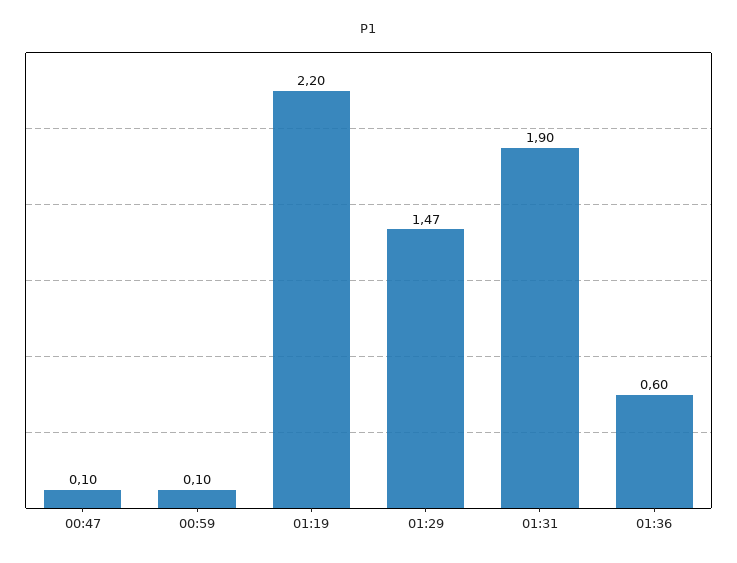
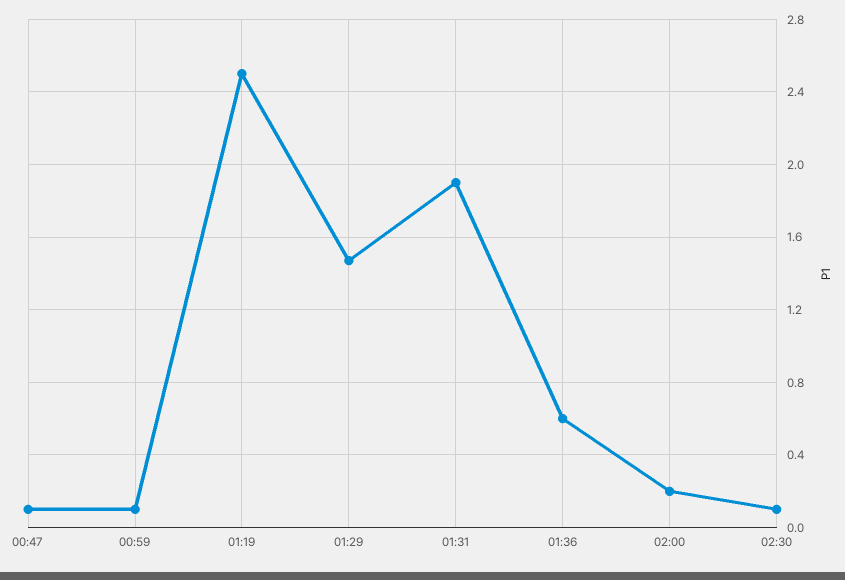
01:19: 2.2 -> 2.5
02:00: none -> 0.2
02:30: none -> 0.1

